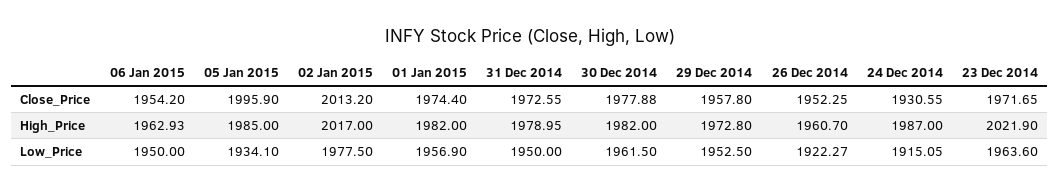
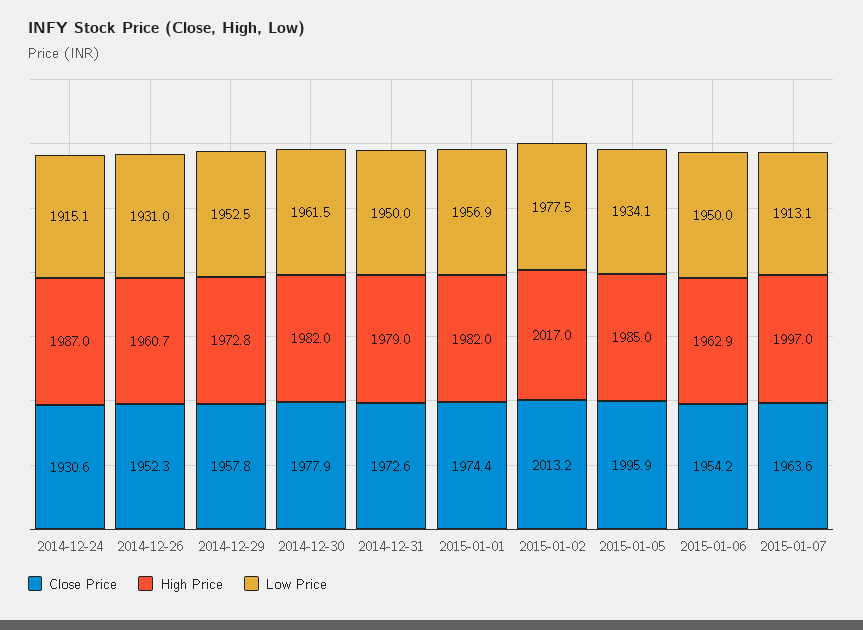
Close_Price, 23 Dec 2014: 1971.65 -> none
High_Price, 23 Dec 2014: 2021.9 -> none
Low_Price, 26 Dec 2014: 1922.27 -> 1931
Low_Price, 23 Dec 2014: 1963.6 -> none
Close_Price, 2015-01-07: none -> 1963.6
High_Price, 2015-01-07: none -> 1997
Low_Price, 2015-01-07: none -> 1913.1

